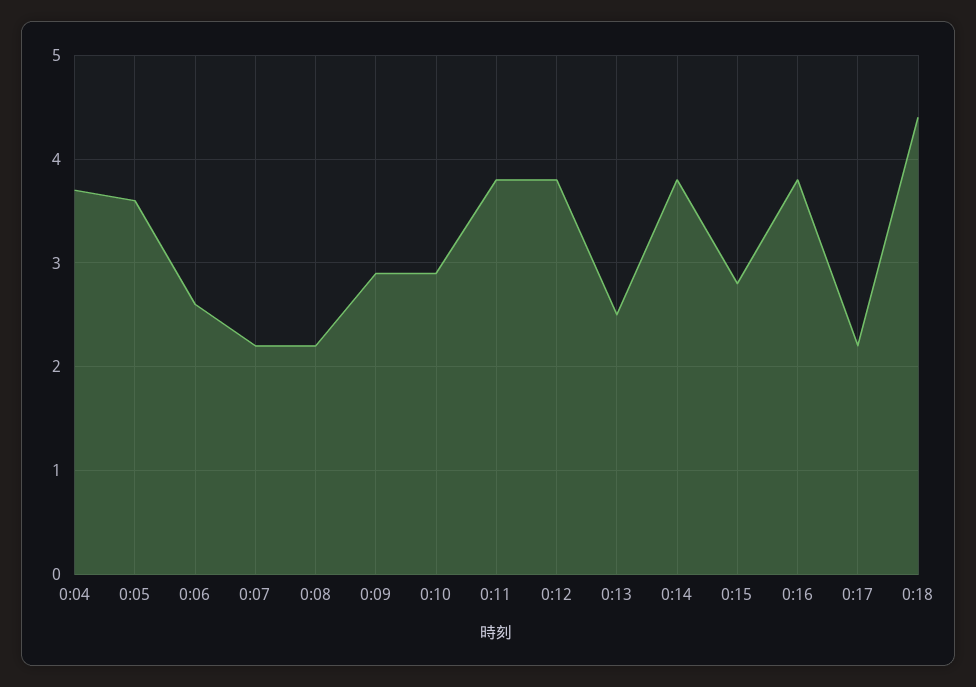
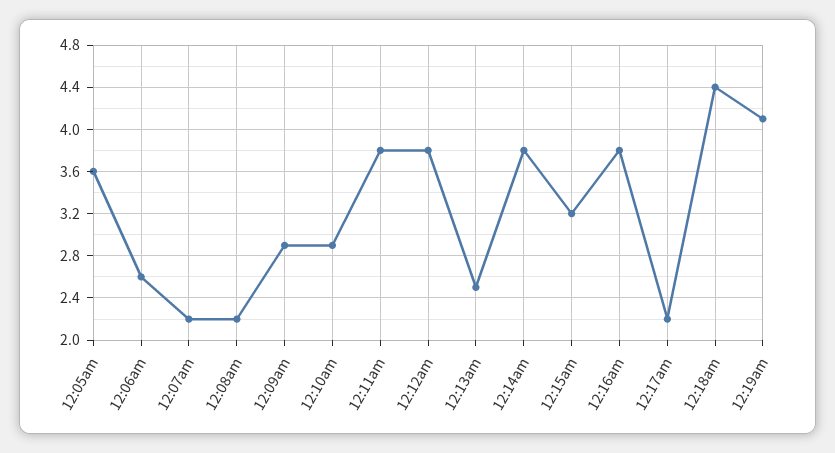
0:04: 3.7 -> none
0:15: 2.8 -> 3.2
12:19am: none -> 4.1

